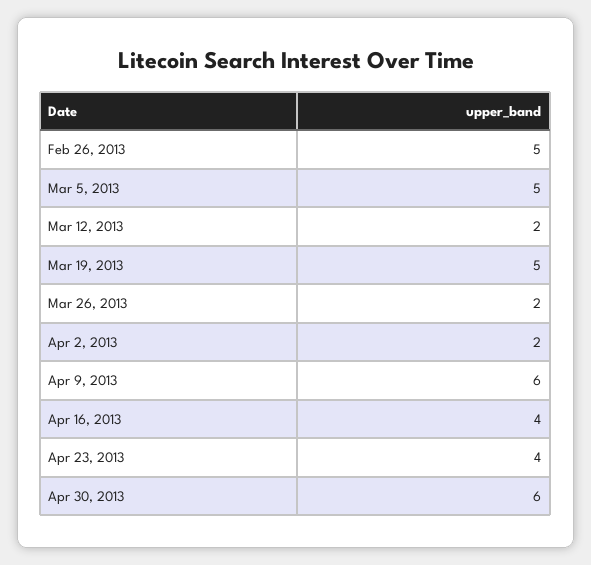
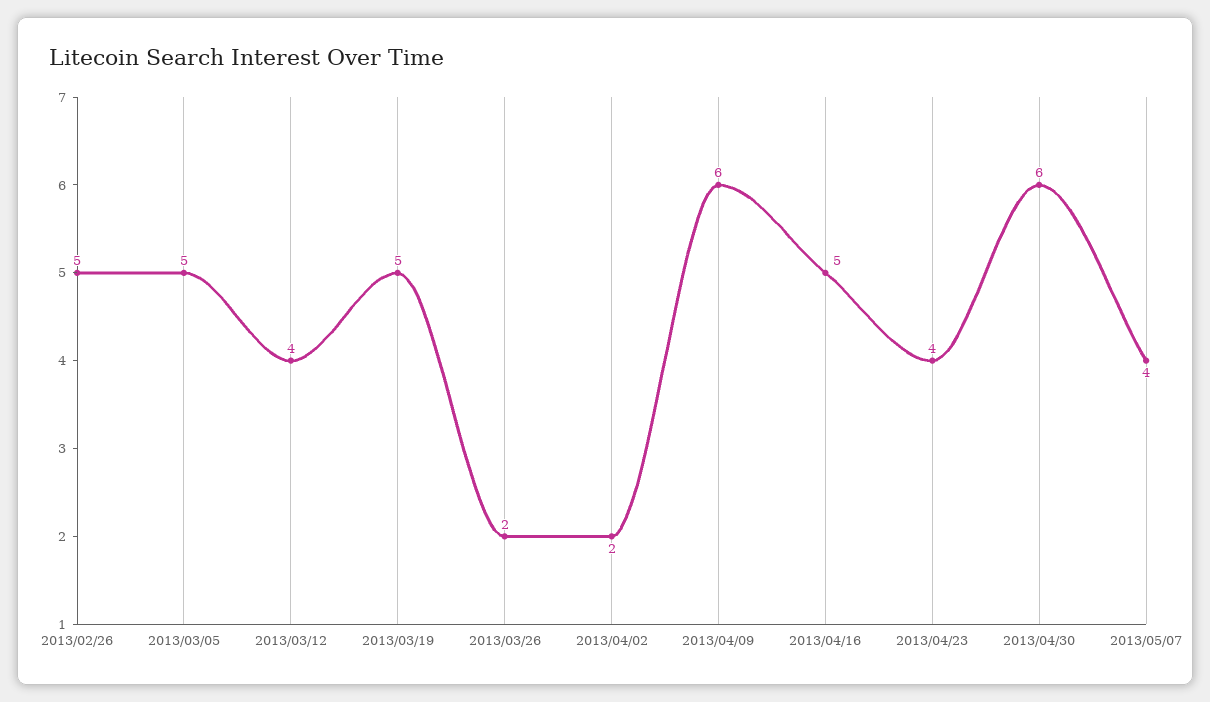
Mar 12, 2013: 2 -> 4
Apr 16, 2013: 4 -> 5
2013/05/07: none -> 4

